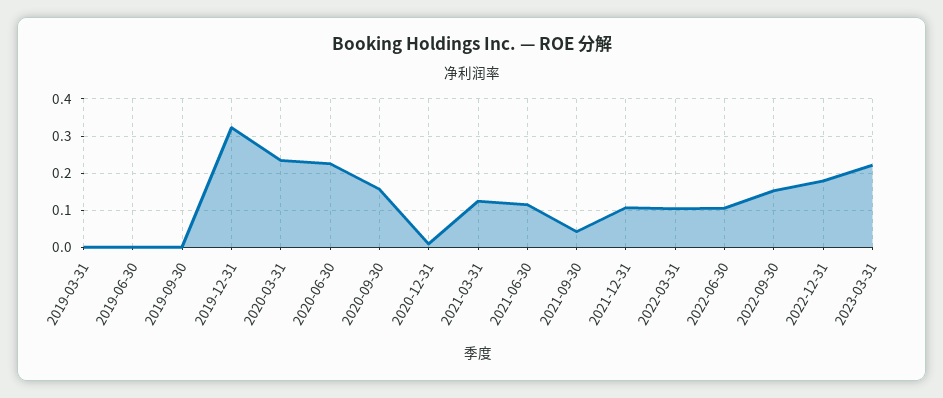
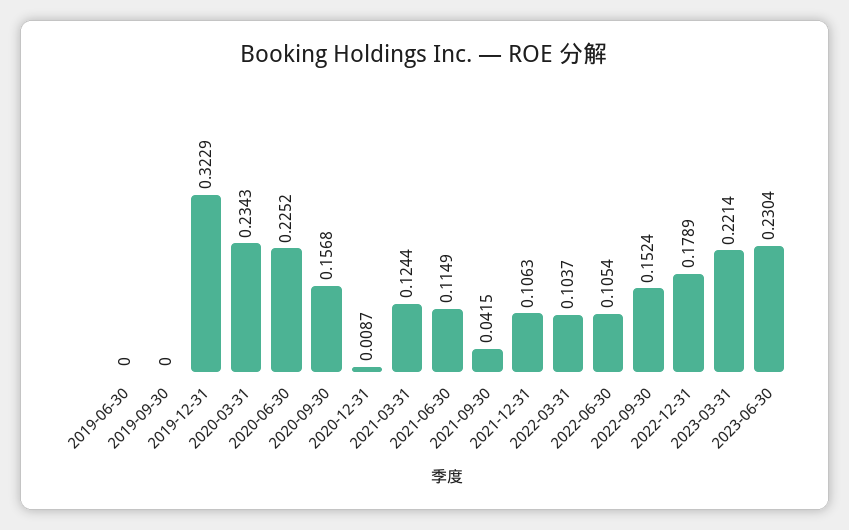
2019-03-31: 0 -> none
2023-06-30: none -> 0.2304

